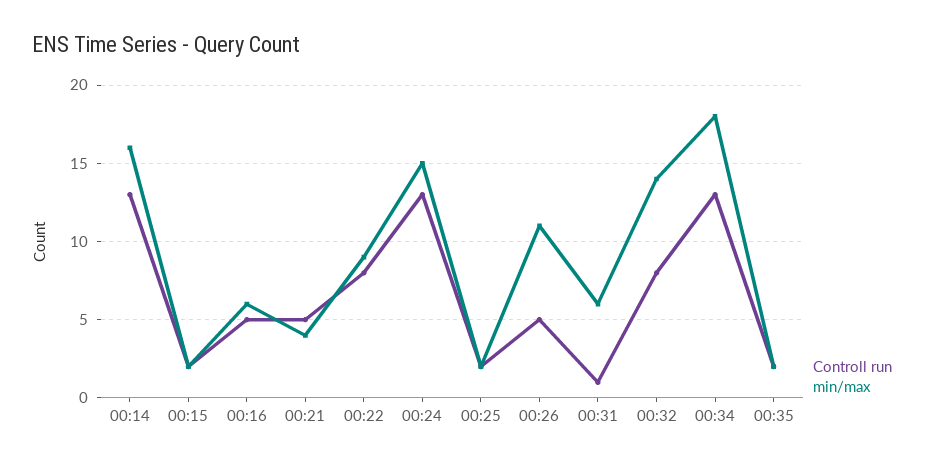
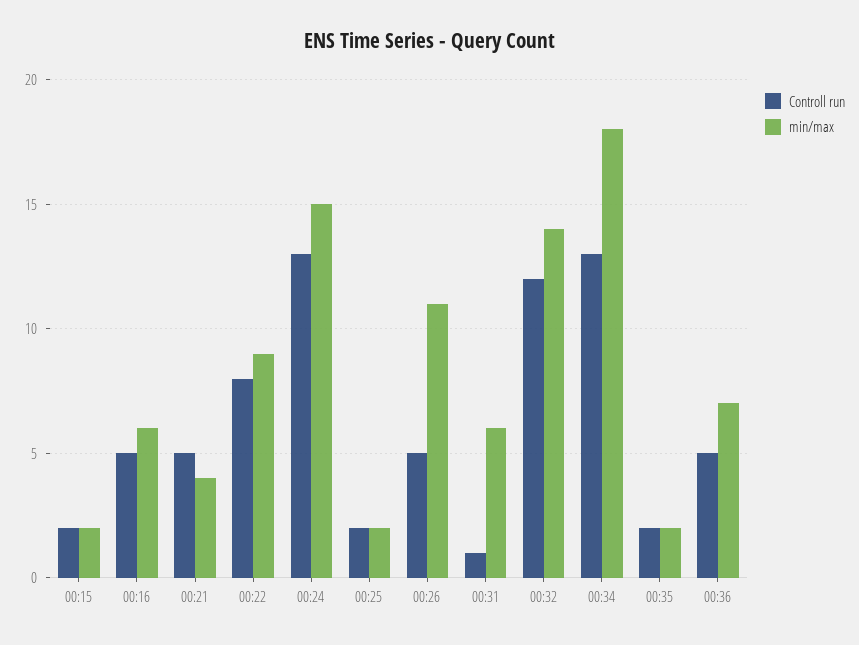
Controll run, 00:14: 13 -> none
min/max, 00:14: 16 -> none
Controll run, 00:32: 8 -> 12
Controll run, 00:36: none -> 5
min/max, 00:36: none -> 7

